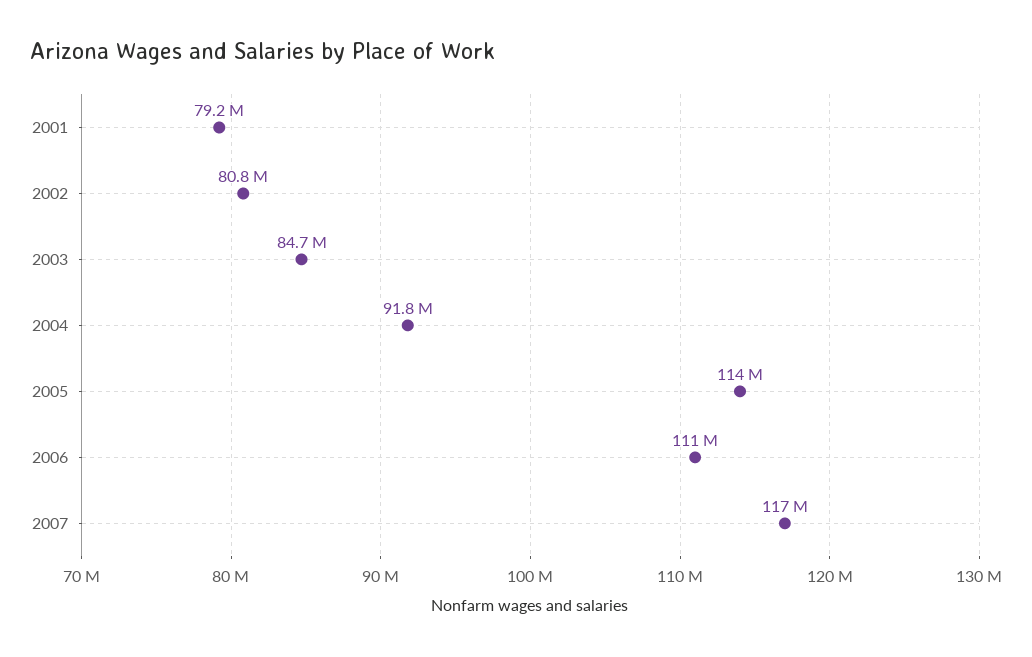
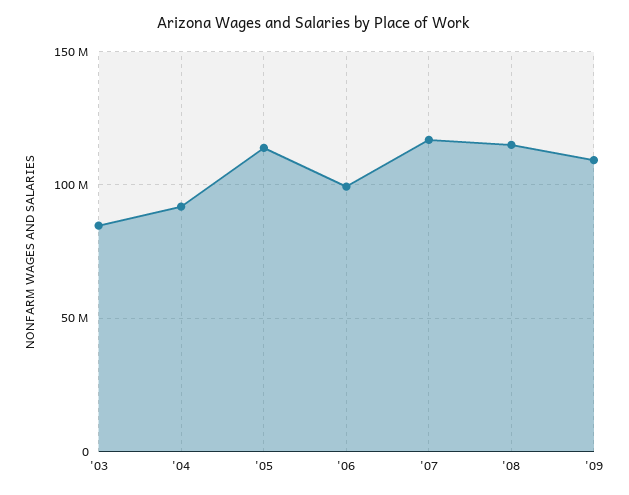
2001: 79200000 -> none
2002: 80800000 -> none
2006: 111000000 -> 100000000
'08: none -> 115000000
'09: none -> 110000000

